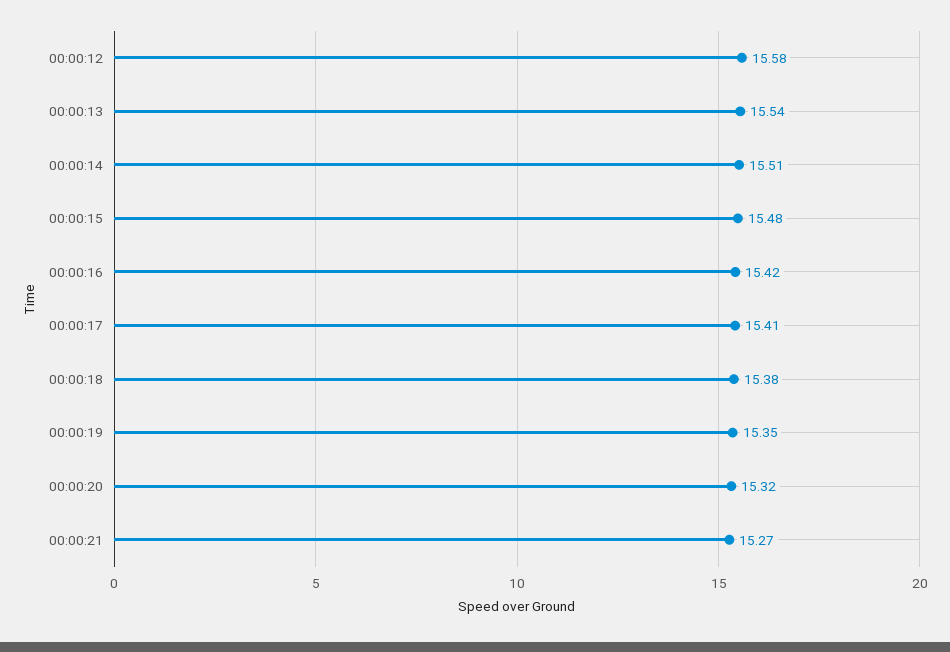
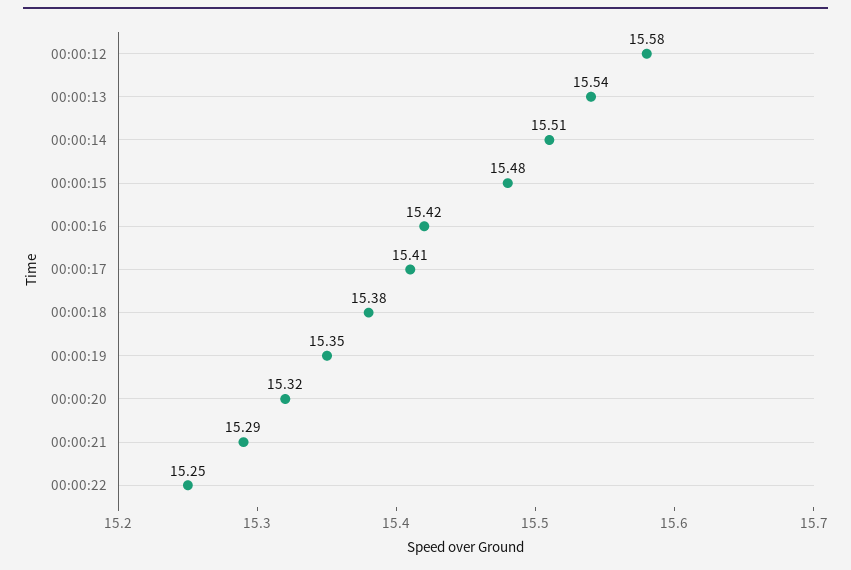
00:00:21: 15.27 -> 15.29
00:00:22: none -> 15.25

